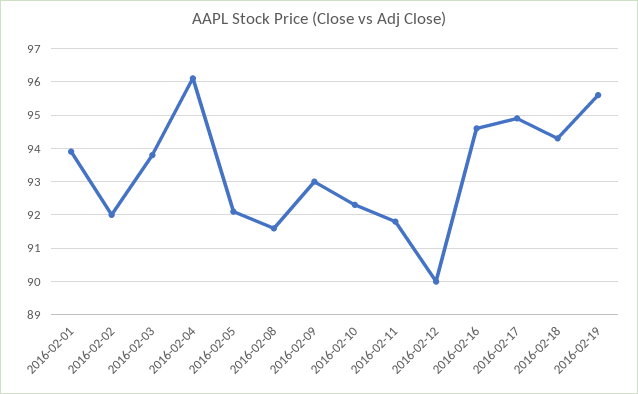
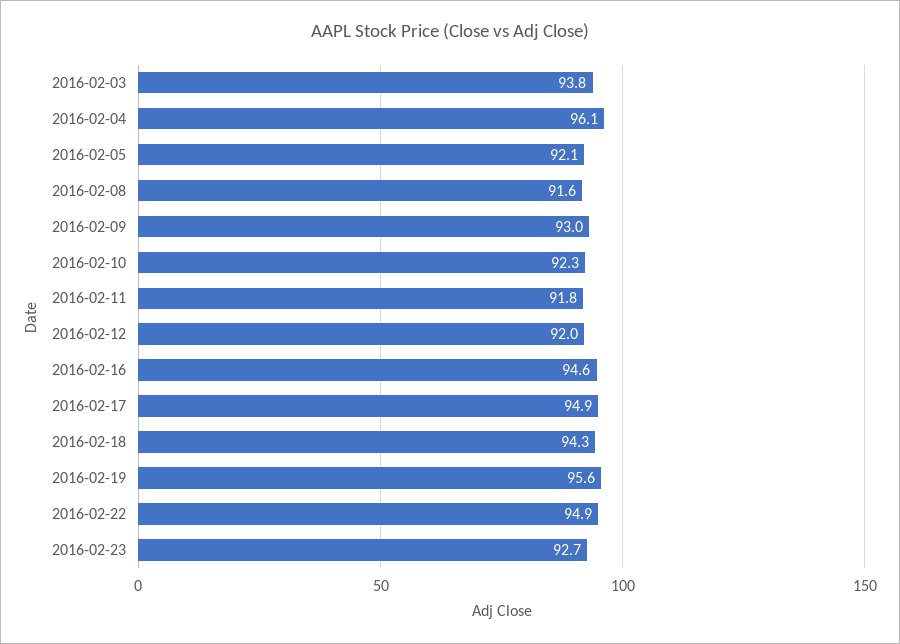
2016-02-01: 94 -> none
2016-02-02: 92 -> none
2016-02-12: 90 -> 92
2016-02-22: none -> 94.9
2016-02-23: none -> 92.7

